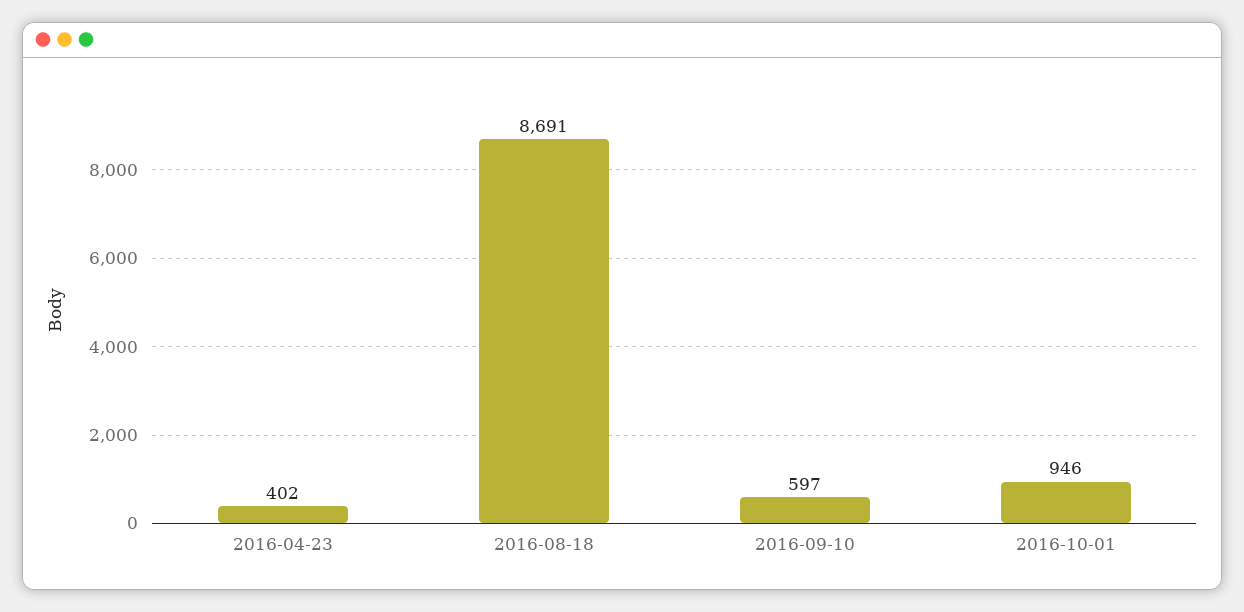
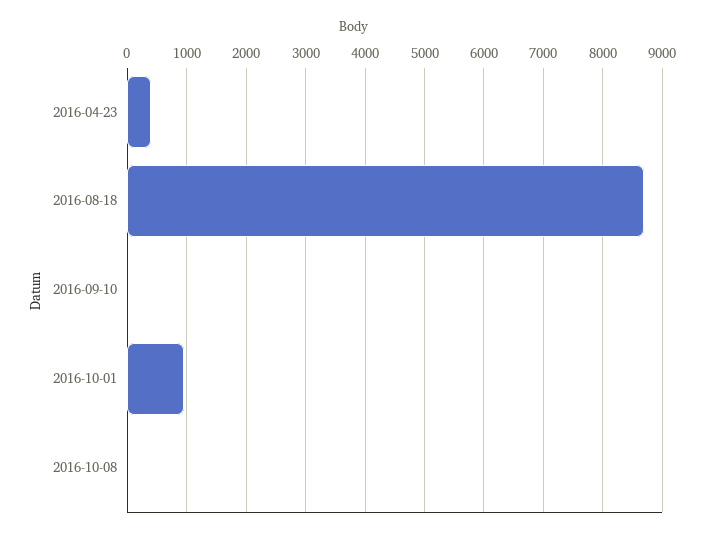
2016-09-10: 597 -> 0
2016-10-08: none -> 0

